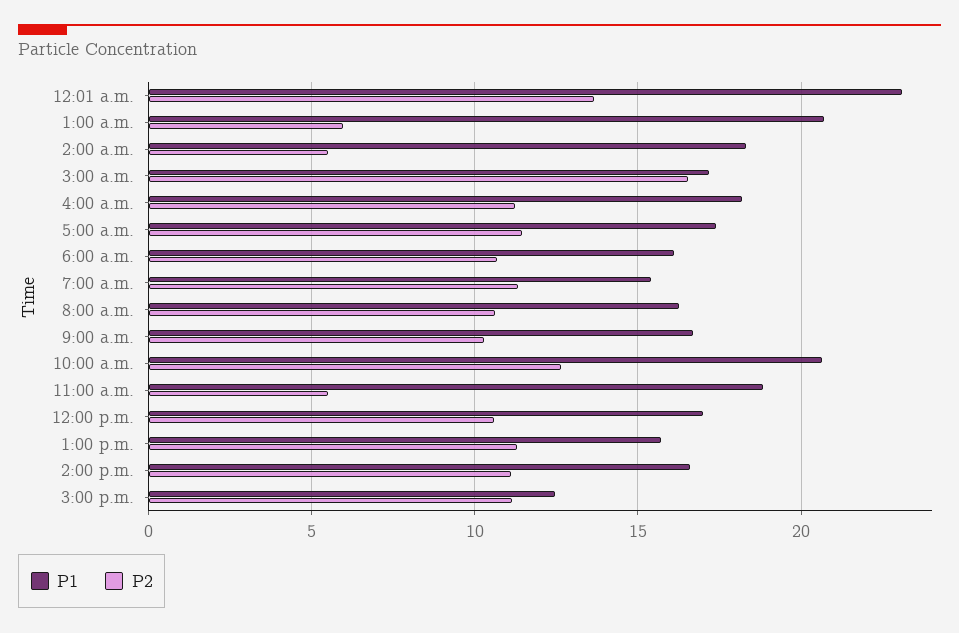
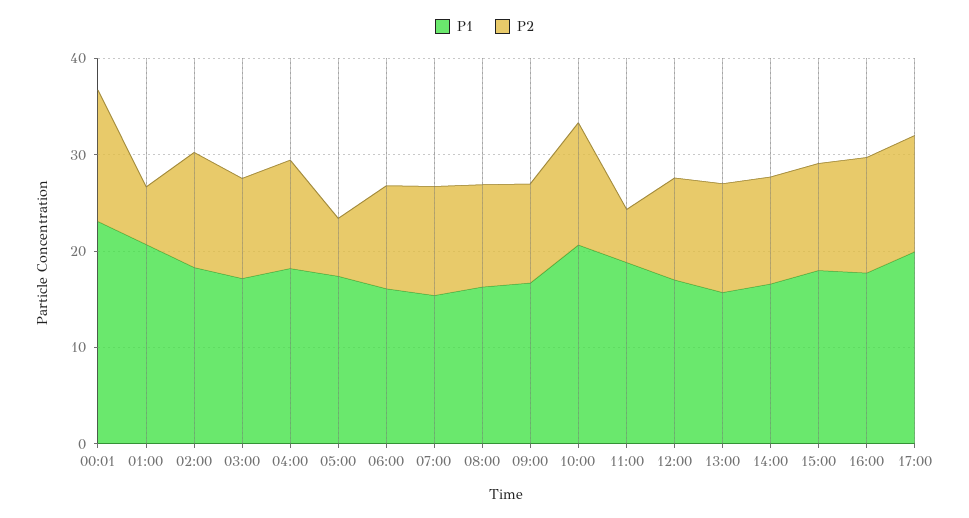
P2, 2:00 a.m.: 5.5 -> 12
P2, 3:00 a.m.: 16.5 -> 10
P2, 5:00 a.m.: 11.5 -> 6
P1, 3:00 p.m.: 12.5 -> 18
P1, 16:00: none -> 18
P2, 16:00: none -> 12
P1, 17:00: none -> 20
P2, 17:00: none -> 12

